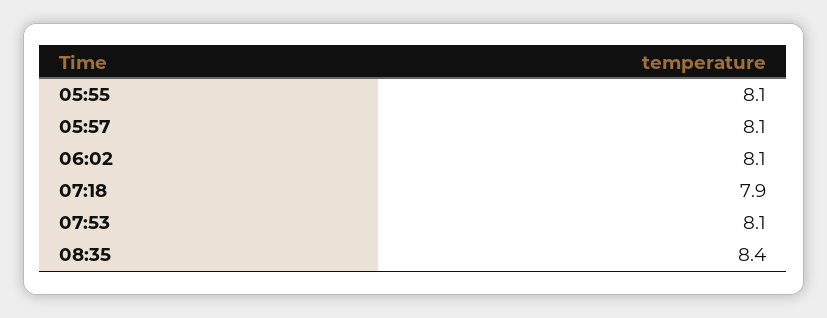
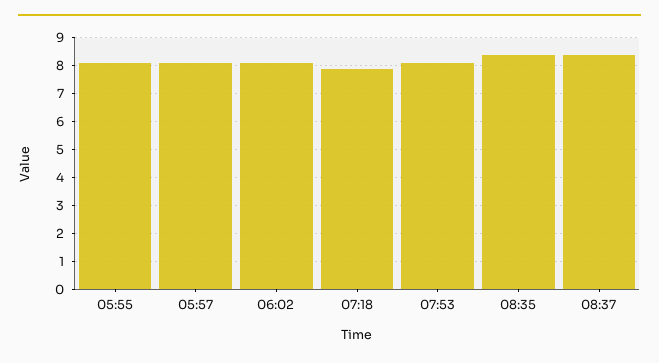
08:37: none -> 8.5

